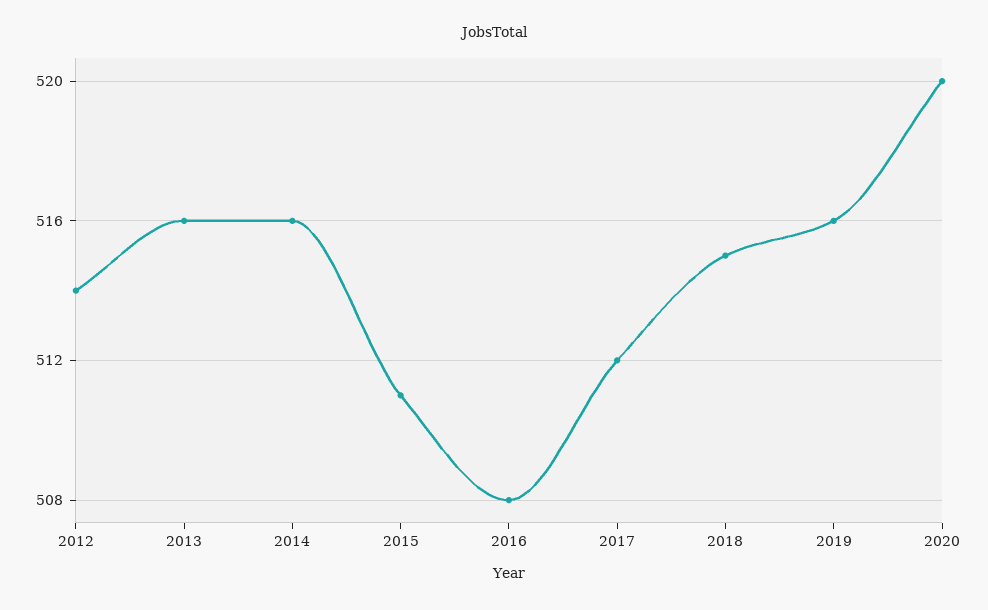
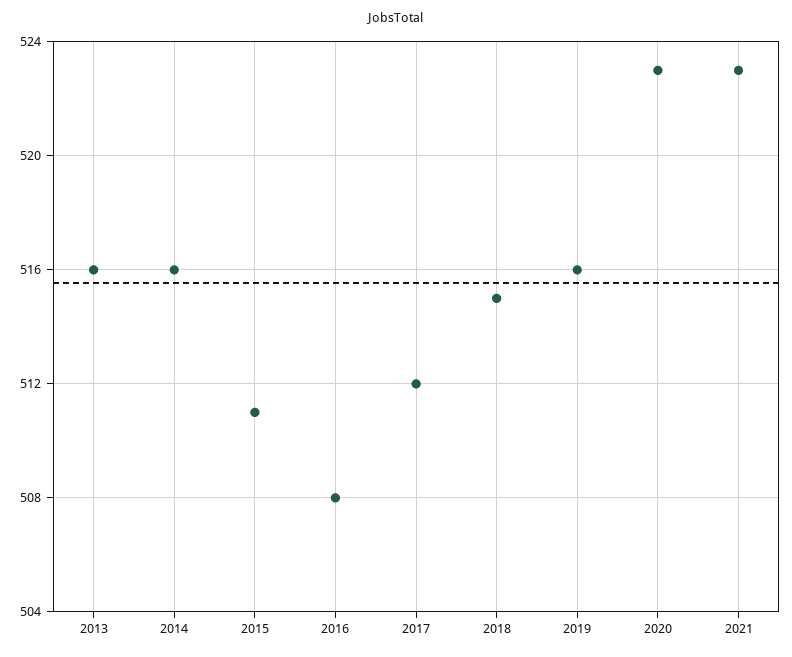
2012: 514 -> none
2020: 520 -> 523
2021: none -> 523

